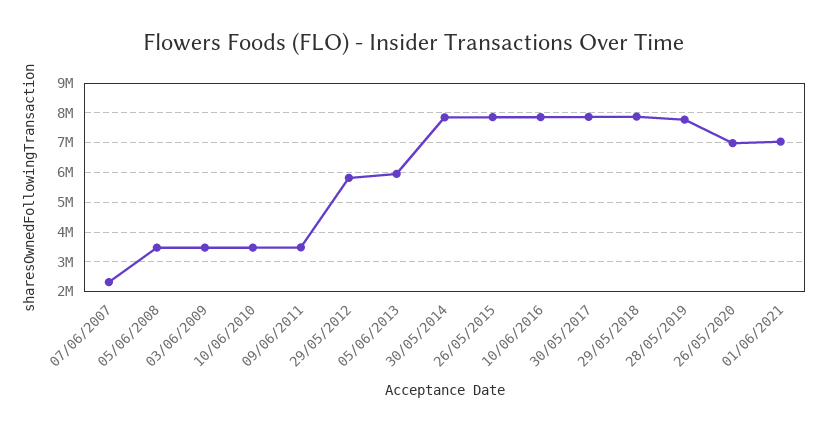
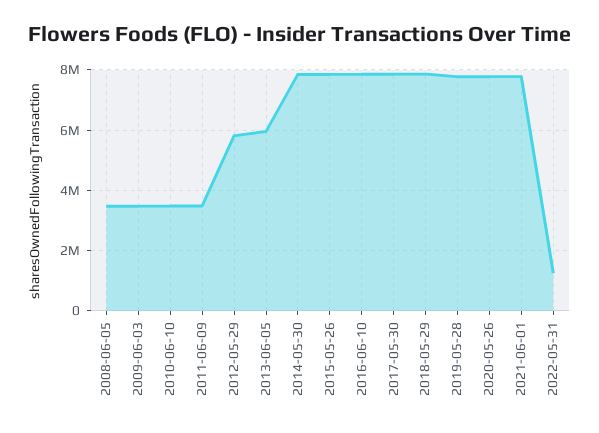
07/06/2007: 2250000 -> none
26/05/2020: 7000000 -> 7800000
01/06/2021: 7000000 -> 7800000
2022-05-31: none -> 1200000

